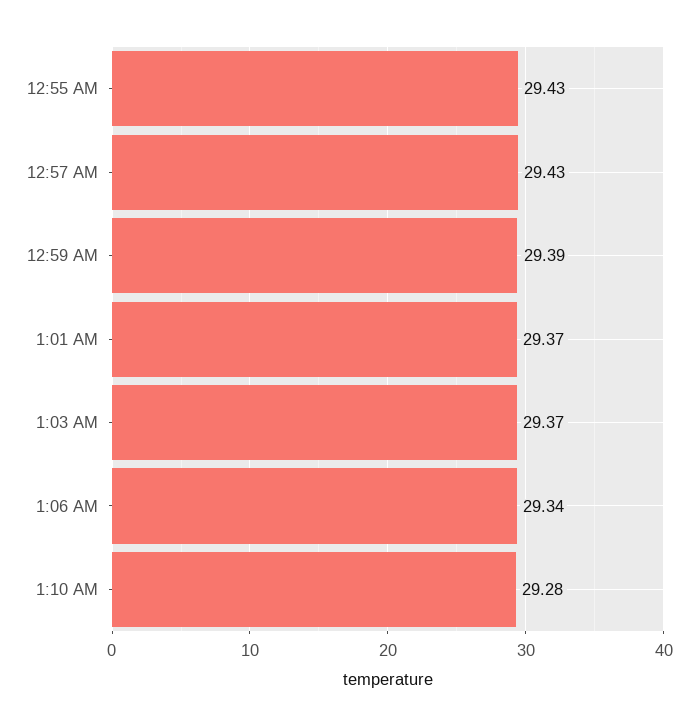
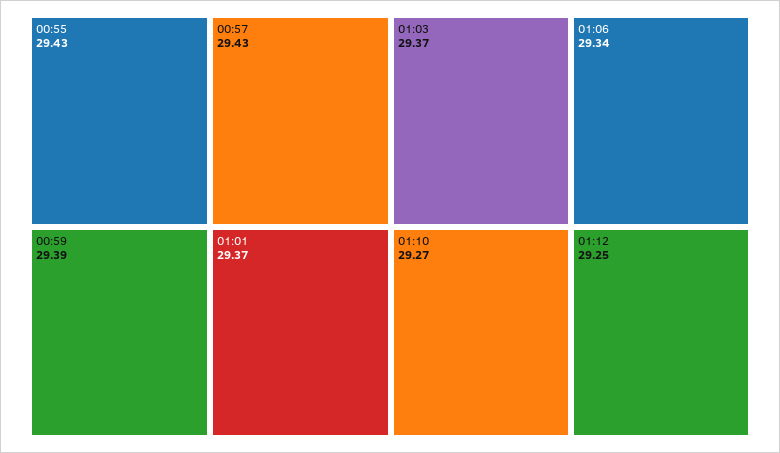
1:10 AM: 29.28 -> 29.27
01:12: none -> 29.25

